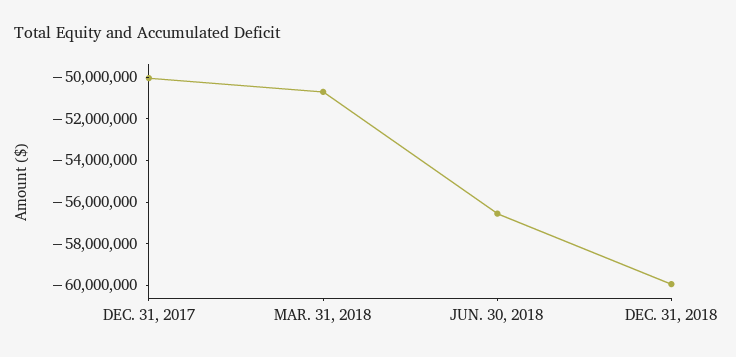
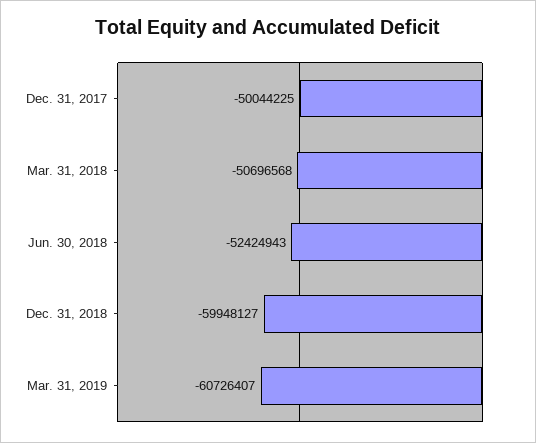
JUN. 30, 2018: -56500000 -> -52424943
Mar. 31, 2019: none -> -60726407

